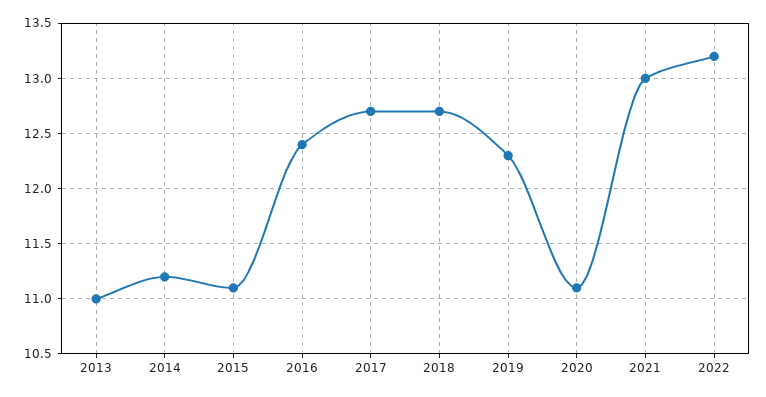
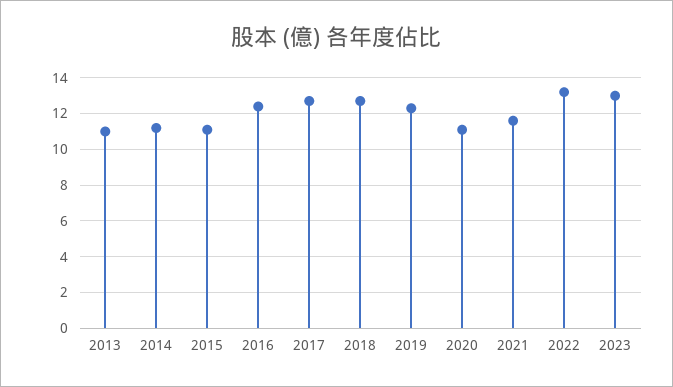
2021: 13 -> 11.5
2023: none -> 13

